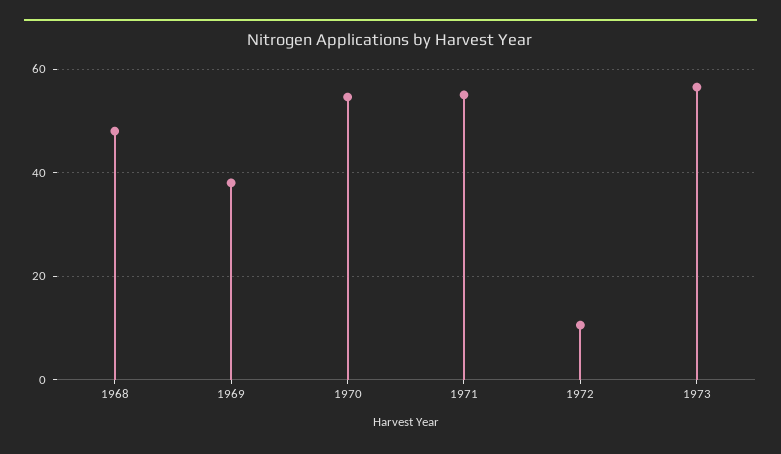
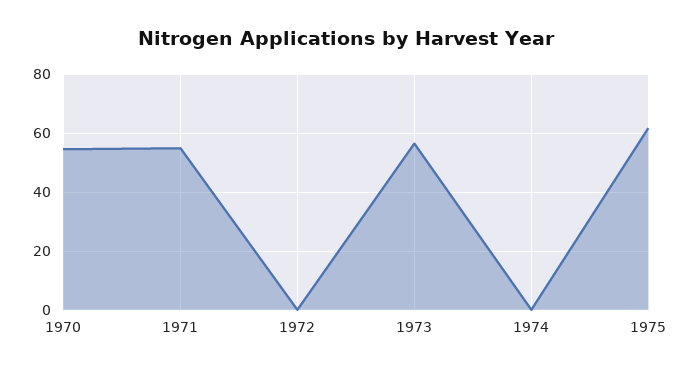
1968: 48 -> none
1969: 38 -> none
1972: 10 -> 0
1974: none -> 0
1975: none -> 62.5

